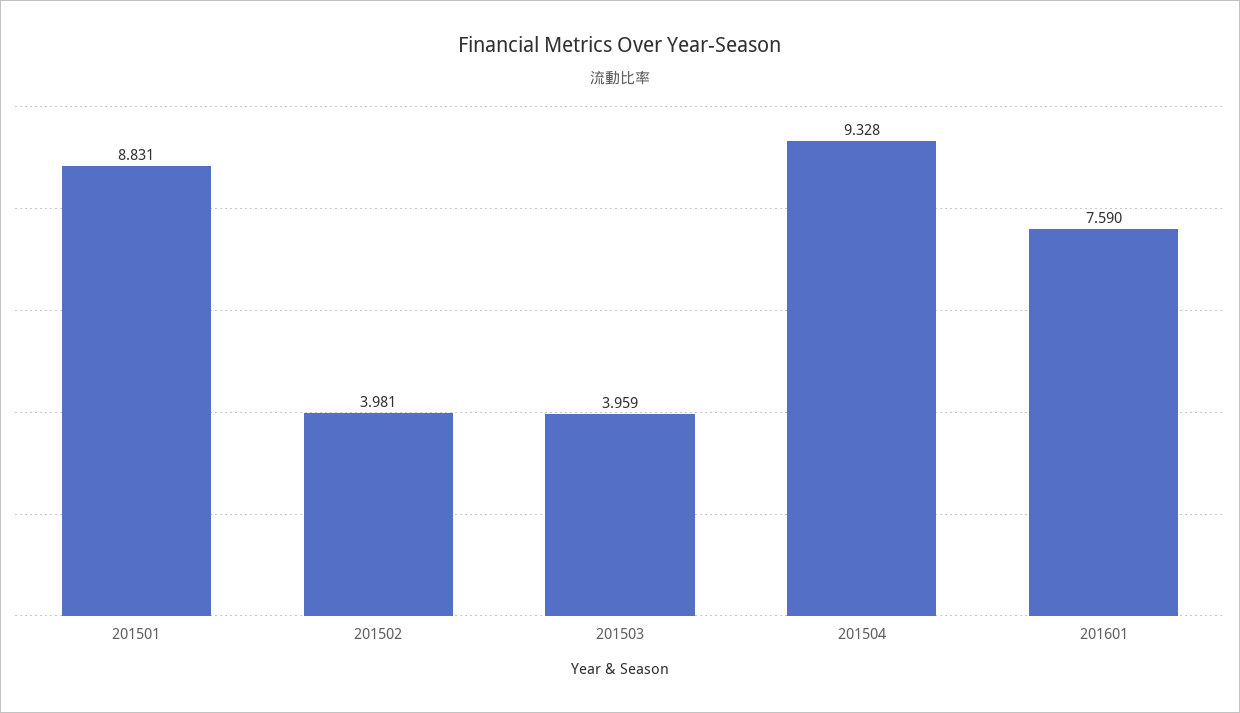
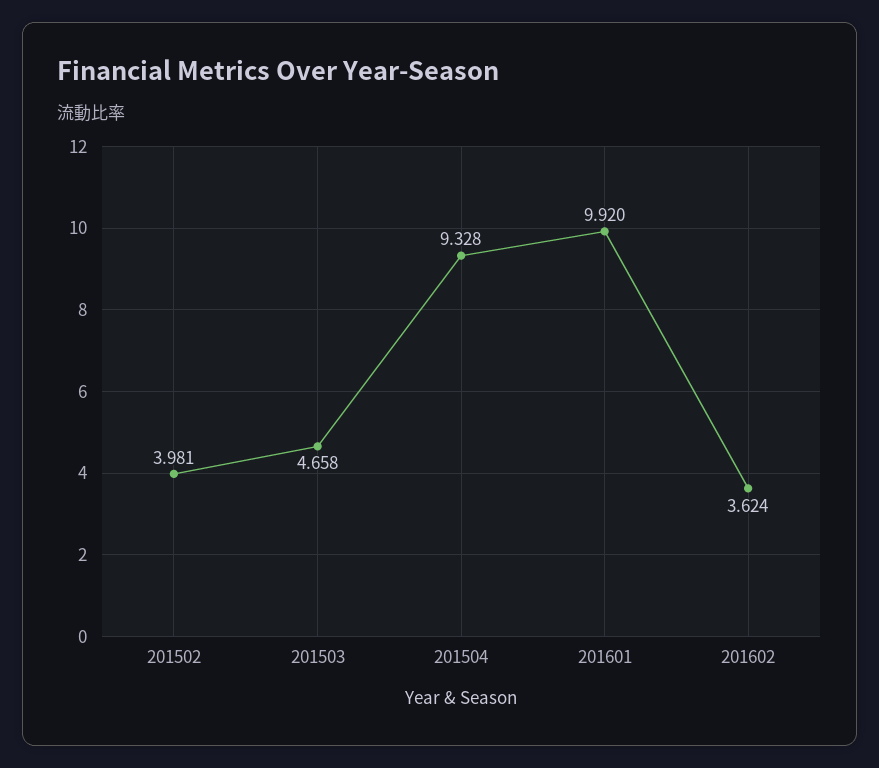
201501: 8.831 -> none
201503: 3.959 -> 4.658
201601: 7.59 -> 9.92
201602: none -> 3.624

